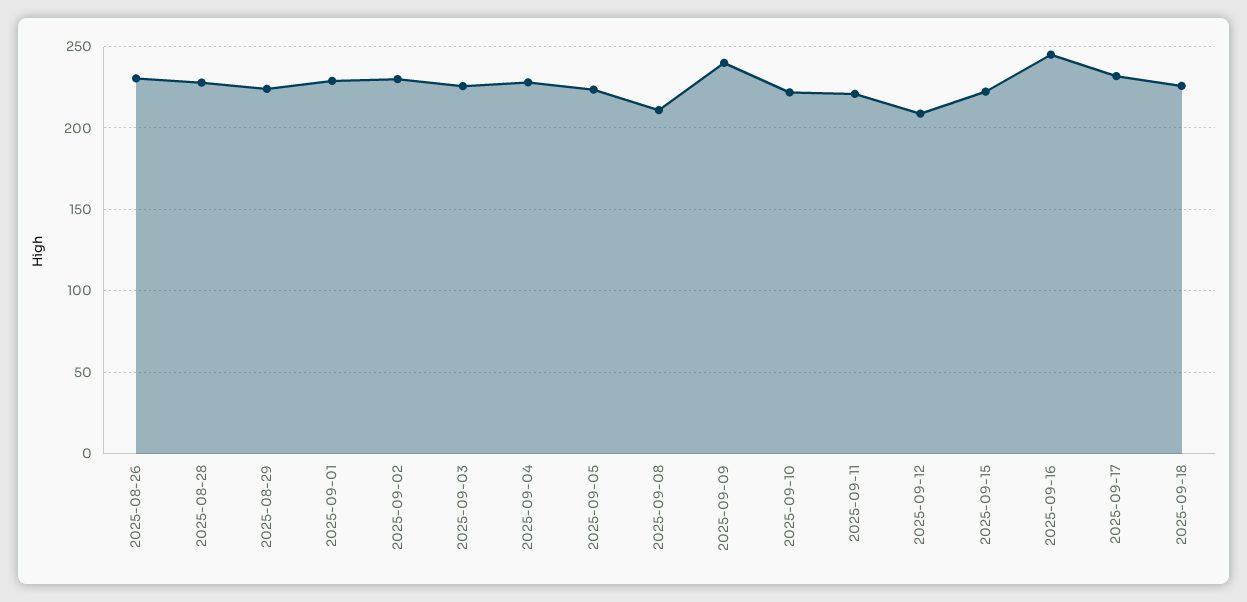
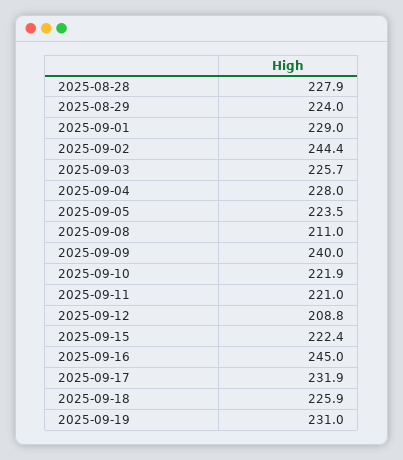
2025-08-26: 230 -> none
2025-09-02: 230 -> 244.4
2025-09-19: none -> 231

